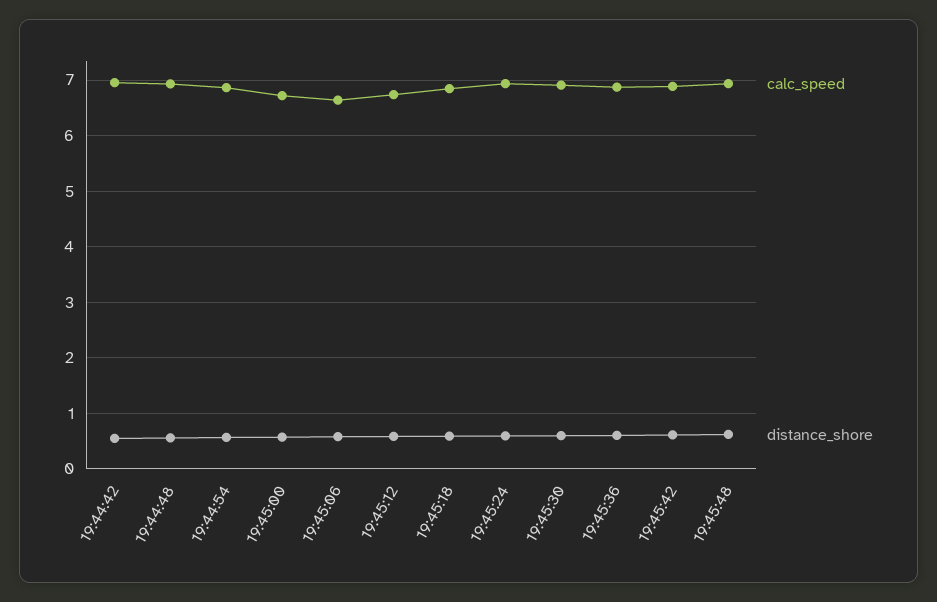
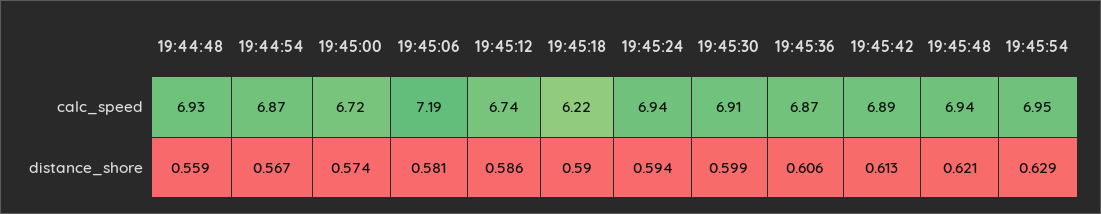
calc_speed, 19:44:42: 7 -> none
distance_shore, 19:44:42: 0.6 -> none
calc_speed, 19:45:06: 6.6 -> 7.19
calc_speed, 19:45:18: 6.8 -> 6.22
calc_speed, 19:45:54: none -> 6.95
distance_shore, 19:45:54: none -> 0.629

